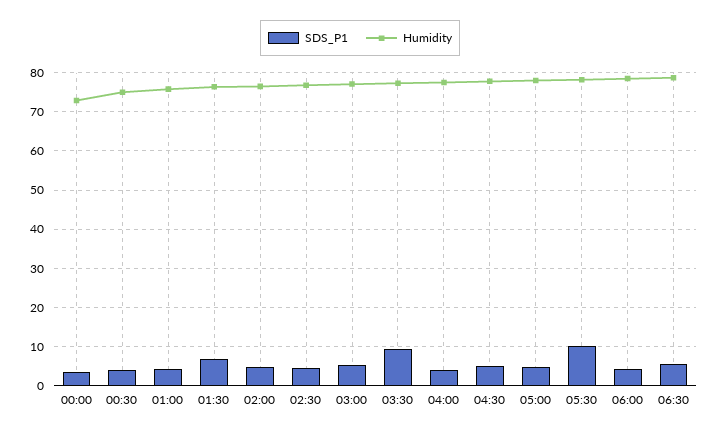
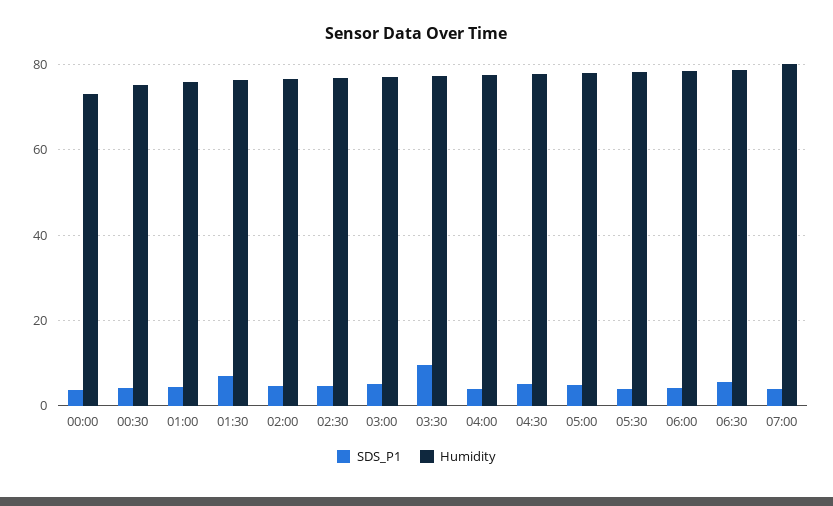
SDS_P1, 05:30: 10 -> 4
SDS_P1, 07:00: none -> 4
Humidity, 07:00: none -> 80

